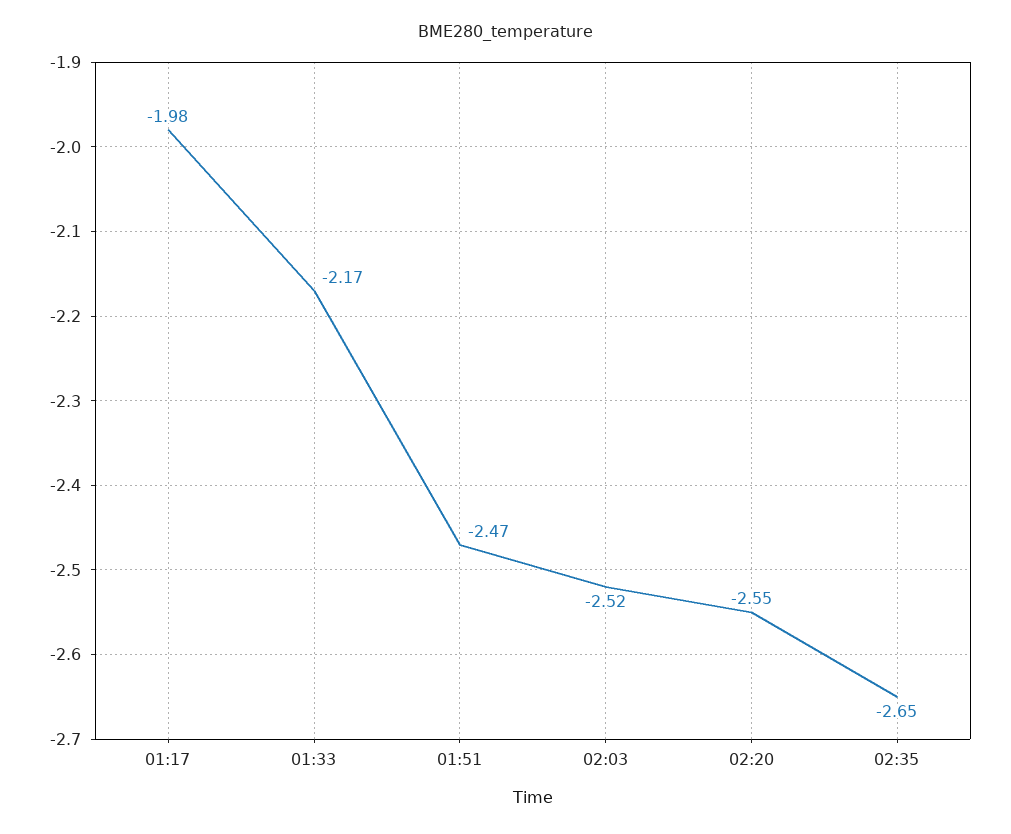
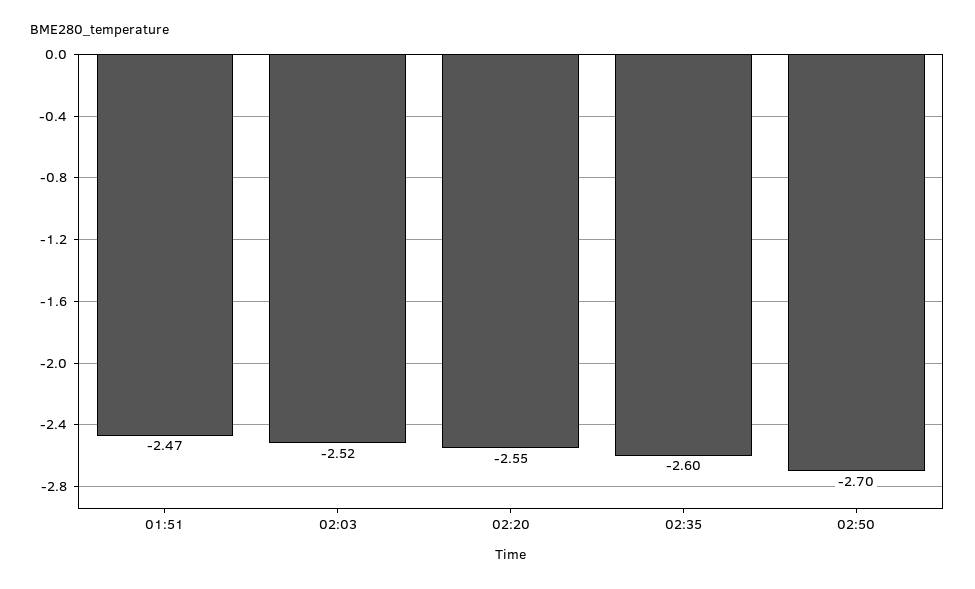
01:17: -1.98 -> none
01:33: -2.17 -> none
02:35: -2.65 -> -2.6
02:50: none -> -2.7

